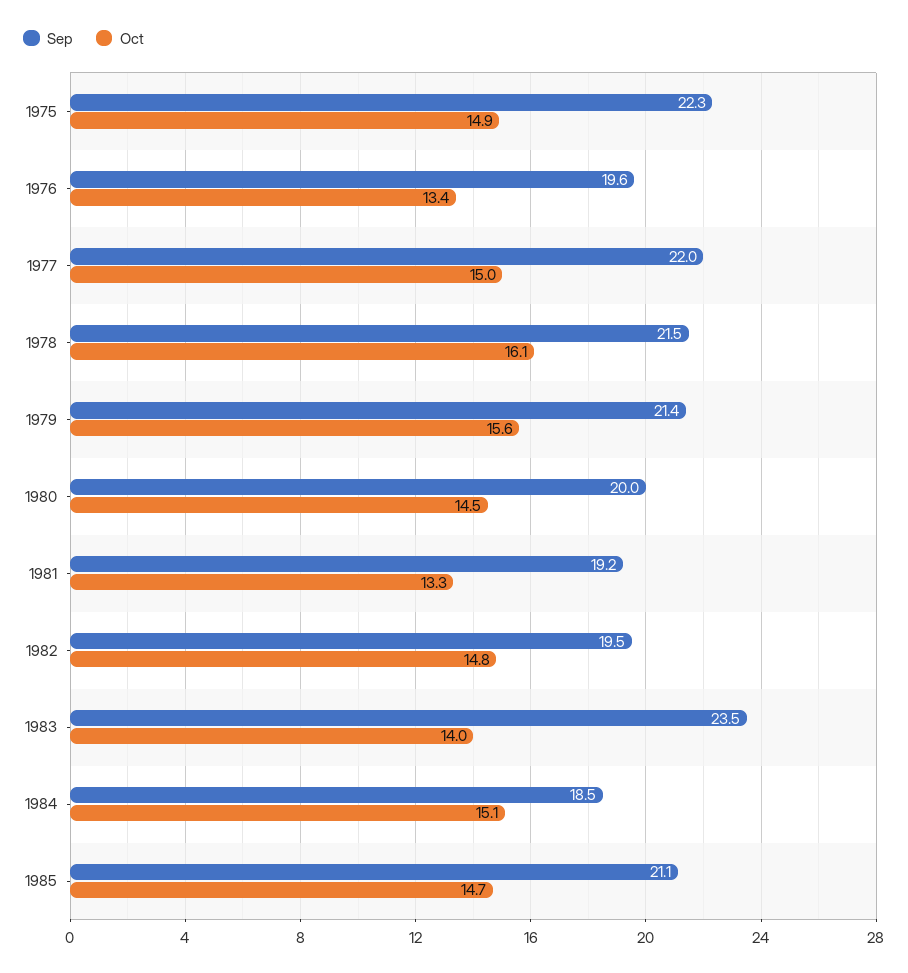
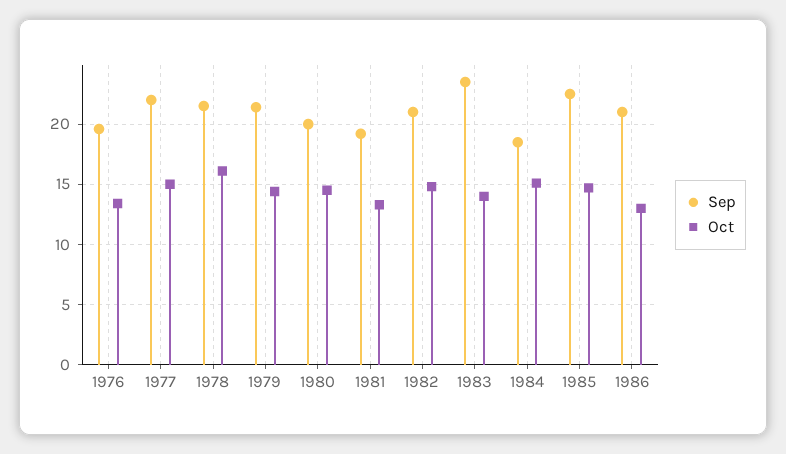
Sep, 1975: 22.3 -> none
Oct, 1975: 14.9 -> none
Oct, 1979: 15.6 -> 14.5
Sep, 1982: 19.5 -> 21
Sep, 1985: 21.1 -> 22.5
Sep, 1986: none -> 21
Oct, 1986: none -> 13

